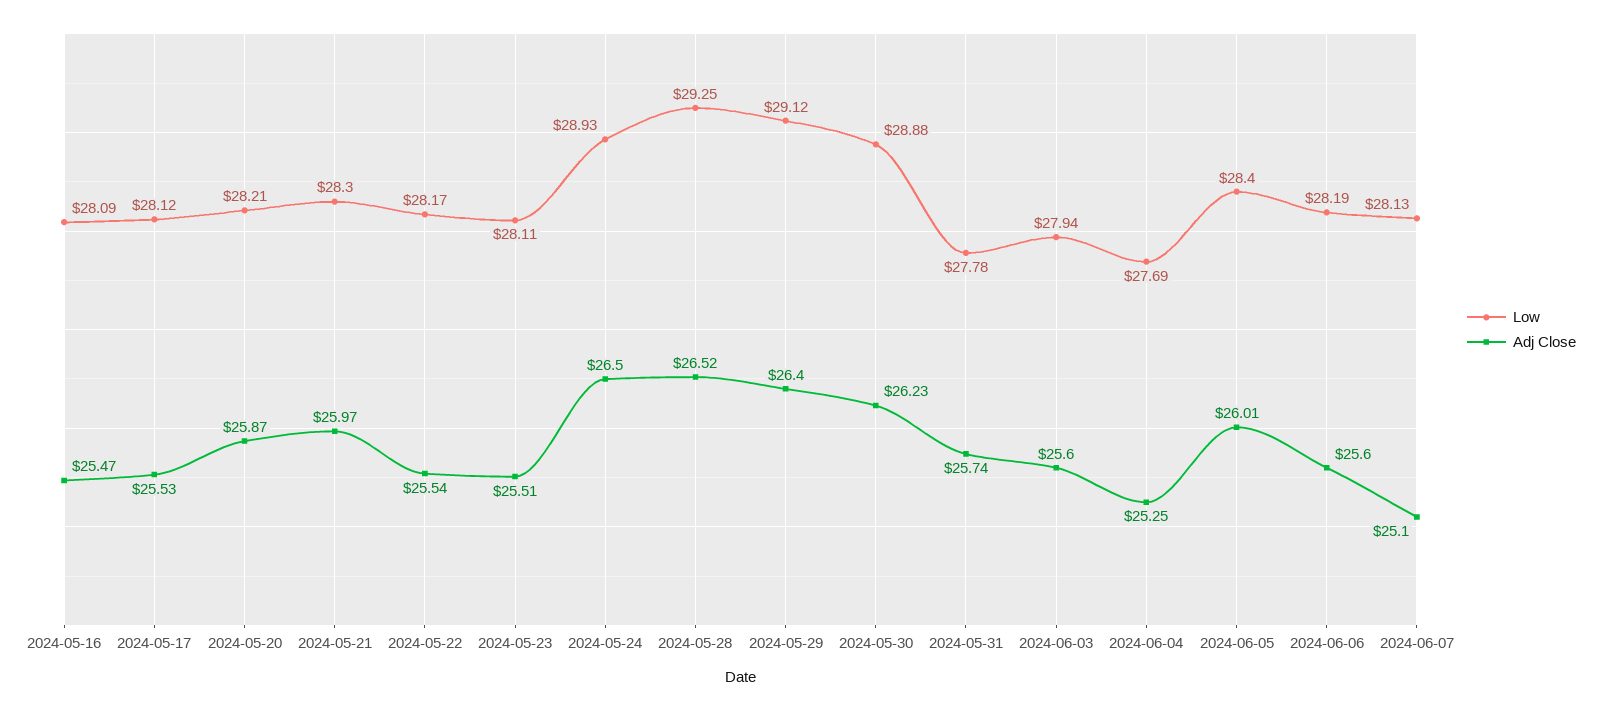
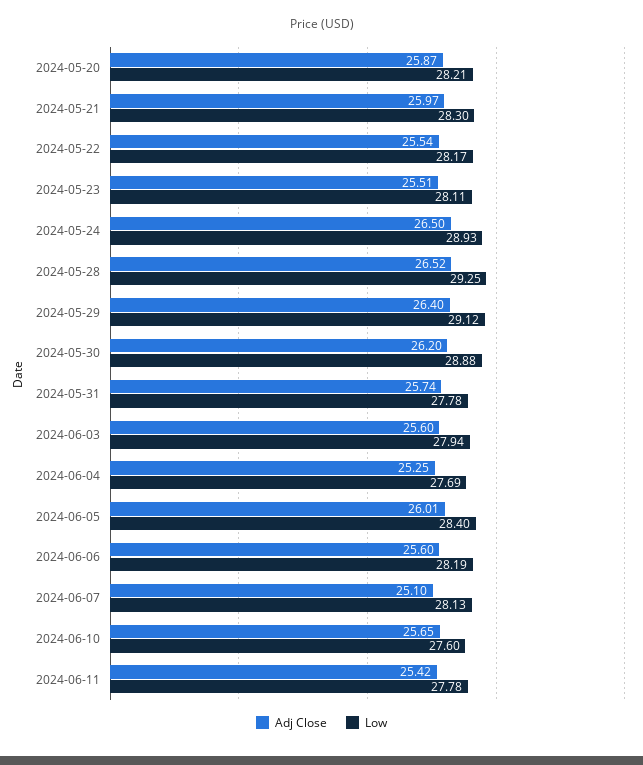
Low, 2024-05-16: 28.09 -> none
Adj Close, 2024-05-16: 25.47 -> none
Low, 2024-05-17: 28.12 -> none
Adj Close, 2024-05-17: 25.53 -> none
Adj Close, 2024-05-30: 26.23 -> 26.2
Adj Close, 2024-06-10: none -> 25.65
Low, 2024-06-10: none -> 27.6
Adj Close, 2024-06-11: none -> 25.42
Low, 2024-06-11: none -> 27.78

